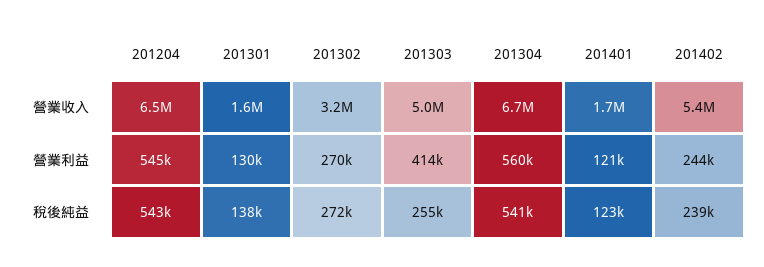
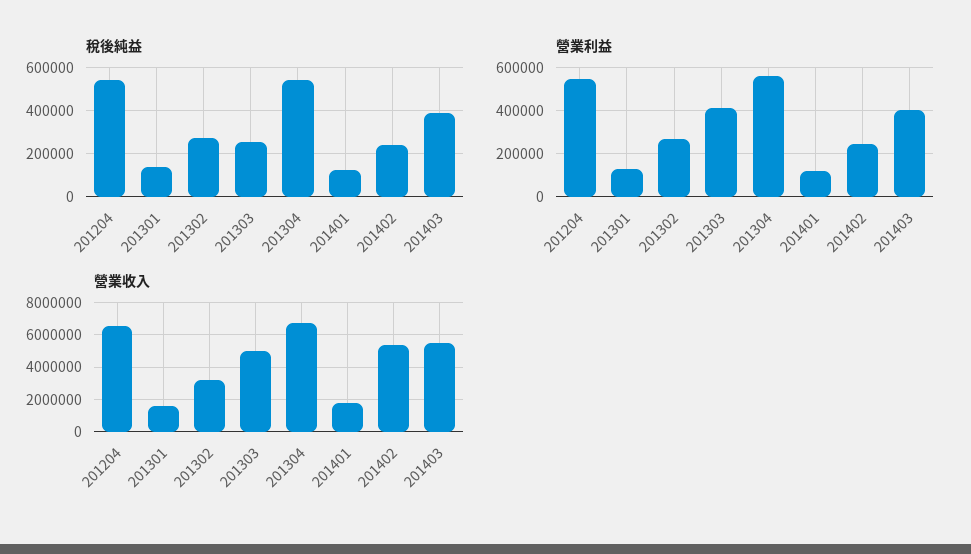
稅後純益, 201403: none -> 400000
營業利益, 201403: none -> 400000
營業收入, 201403: none -> 5500000

